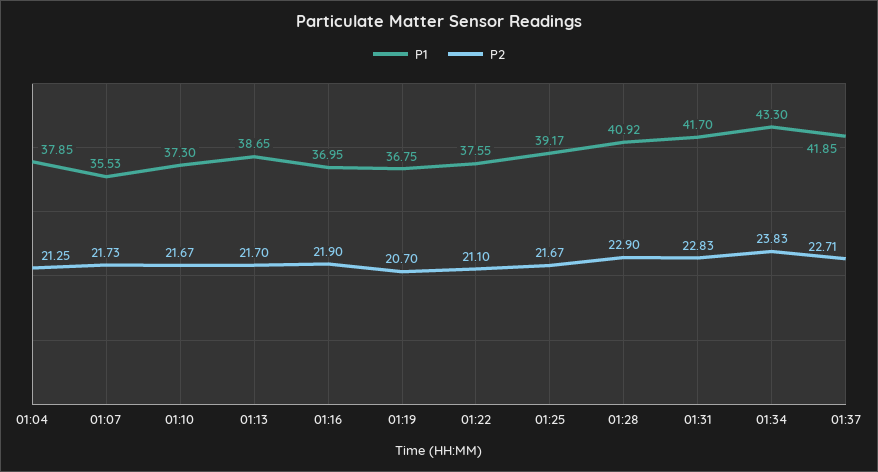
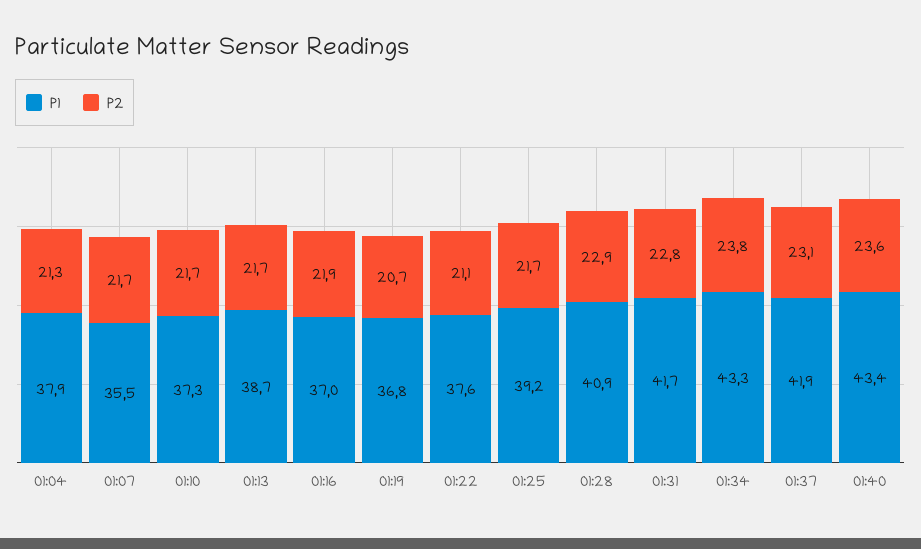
P2, 01:37: 22.71 -> 23.1
P1, 01:40: none -> 43.4
P2, 01:40: none -> 23.6

